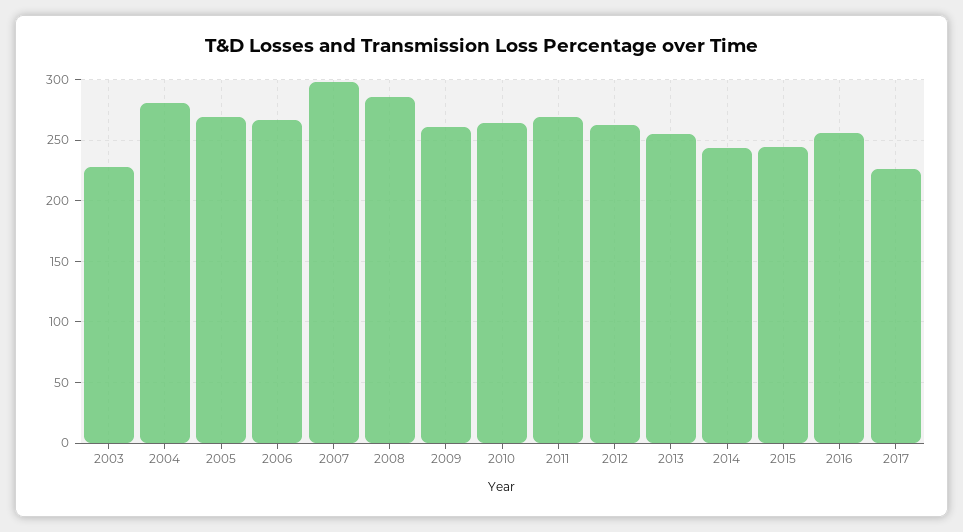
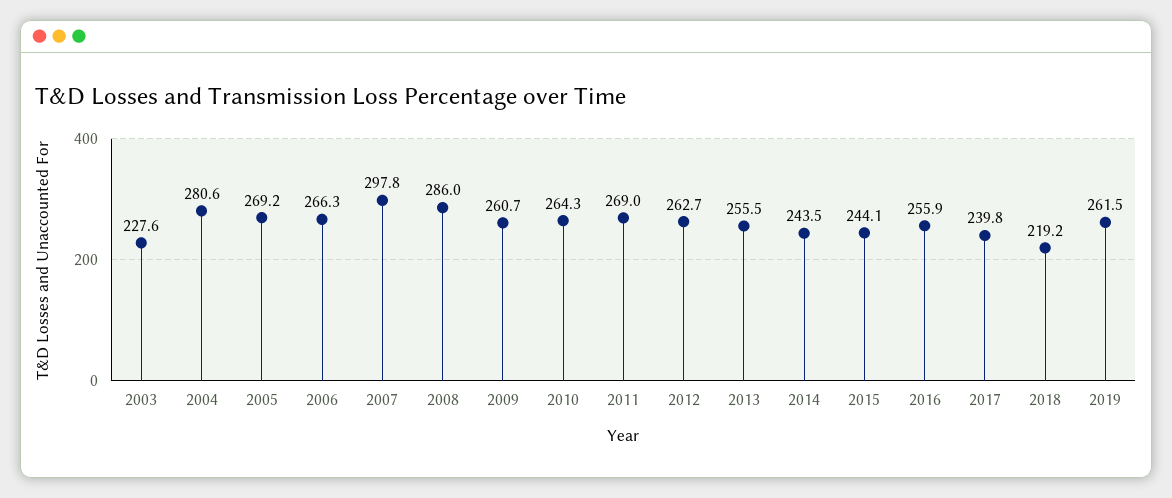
2017: 225 -> 239.8
2018: none -> 219.2
2019: none -> 261.5

